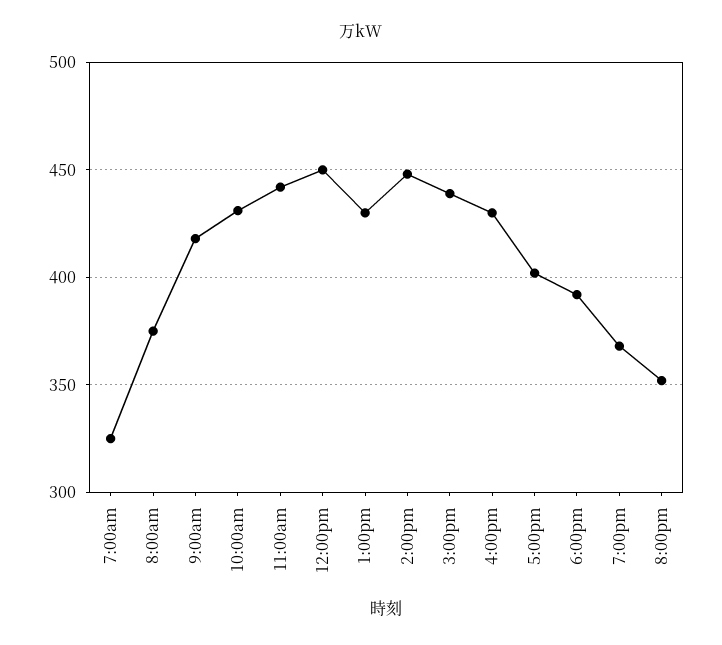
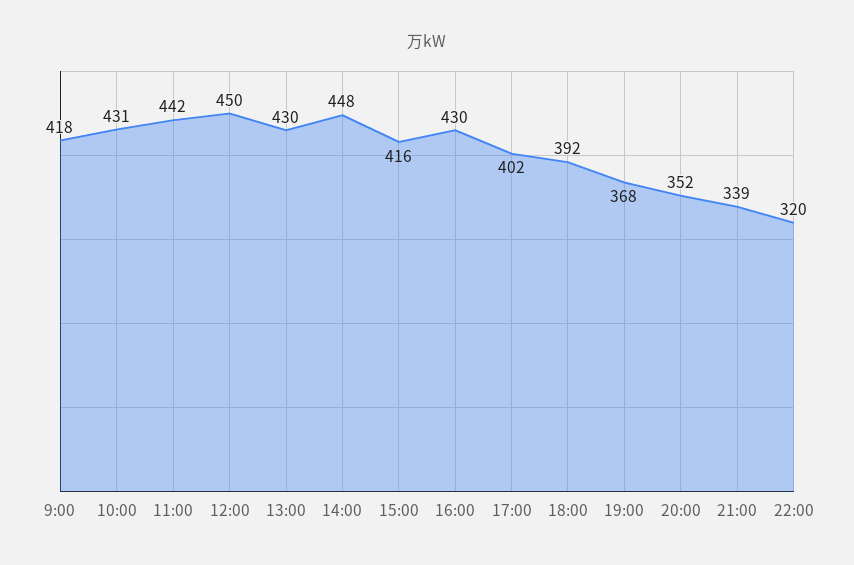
7:00am: 325 -> none
8:00am: 375 -> none
3:00pm: 440 -> 416
21:00: none -> 339
22:00: none -> 320

